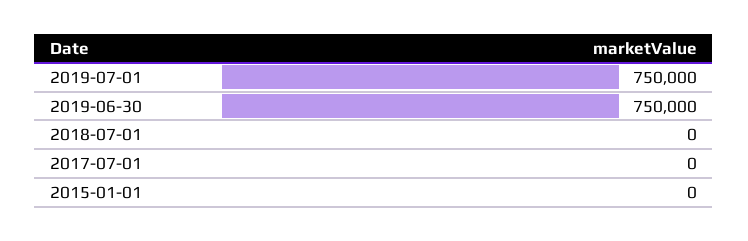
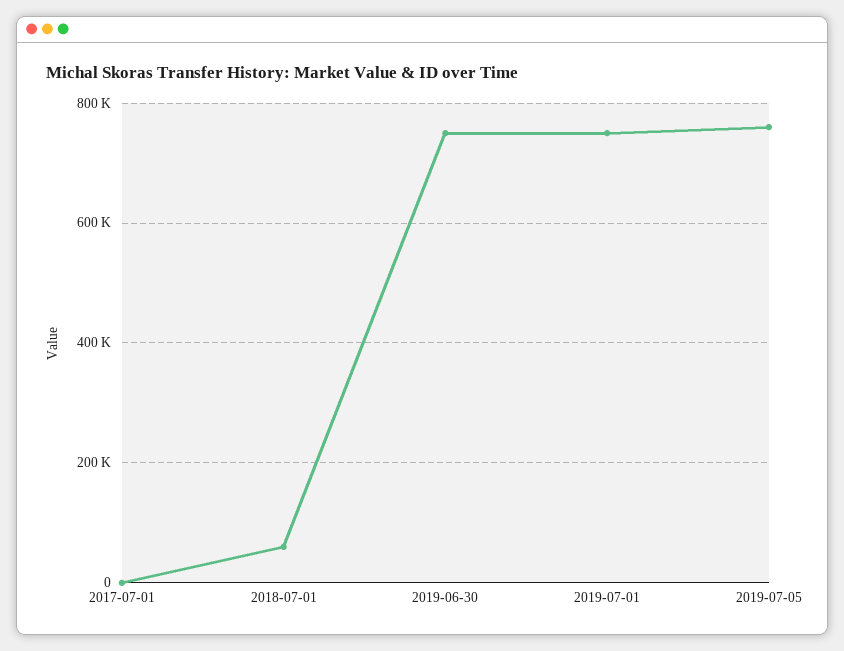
2018-07-01: 0 -> 60000
2015-01-01: 0 -> none
2019-07-05: none -> 760000

